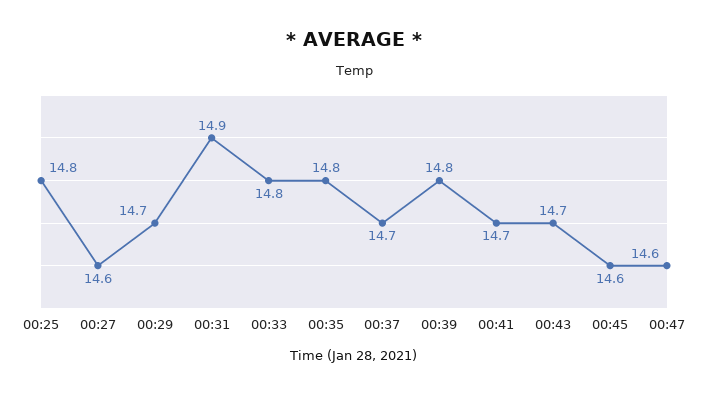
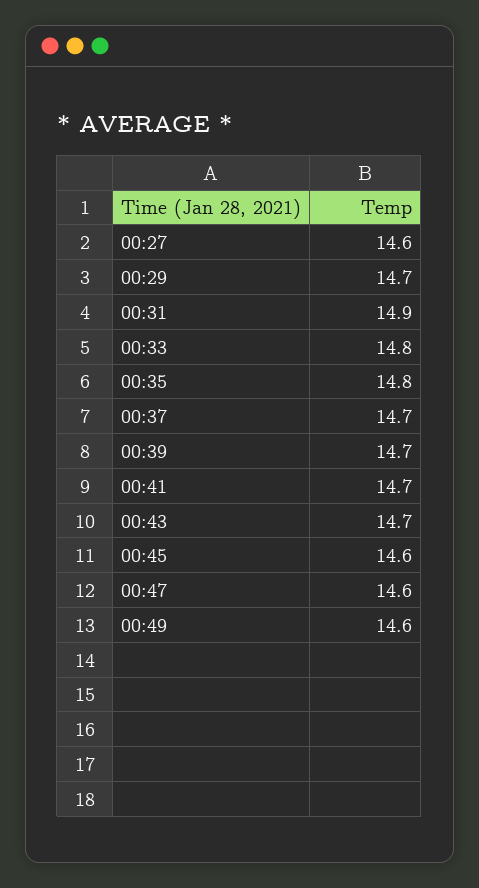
00:25: 14.8 -> none
00:39: 14.8 -> 14.7
00:49: none -> 14.6

